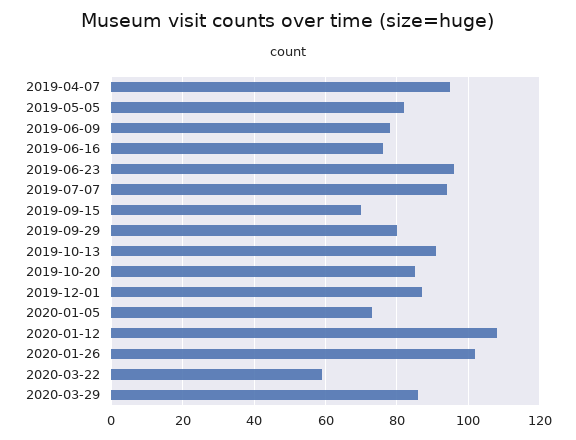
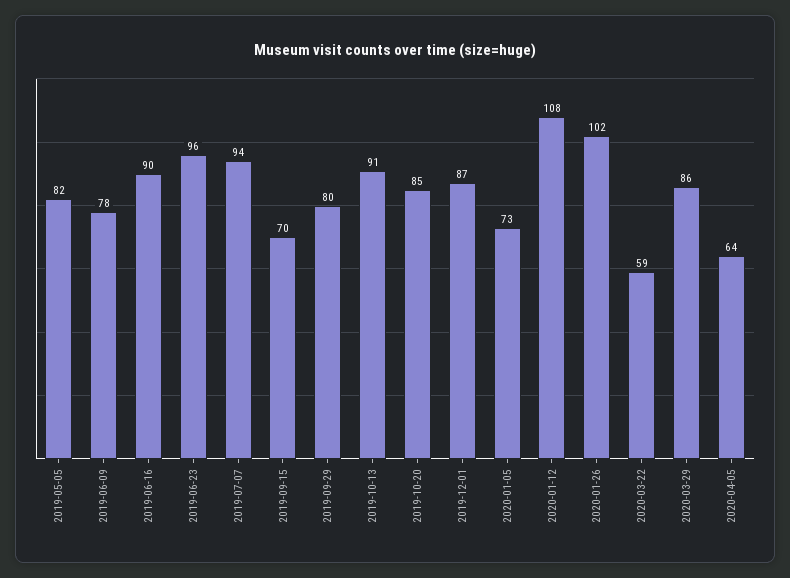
2019-04-07: 95 -> none
2019-06-16: 75 -> 90
2020-04-05: none -> 64

